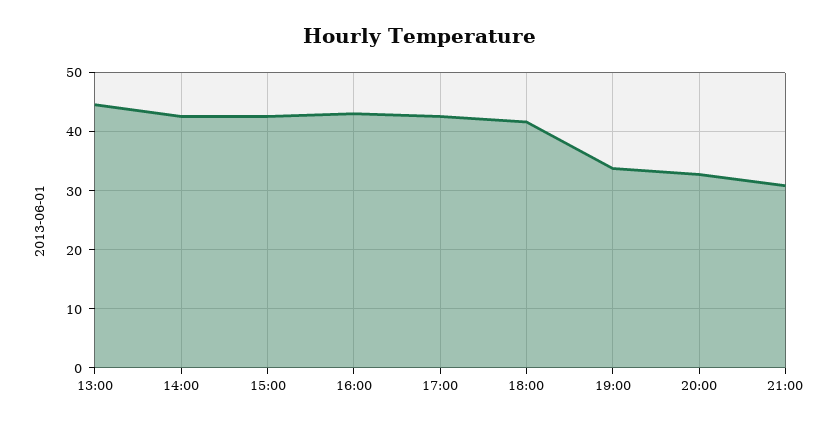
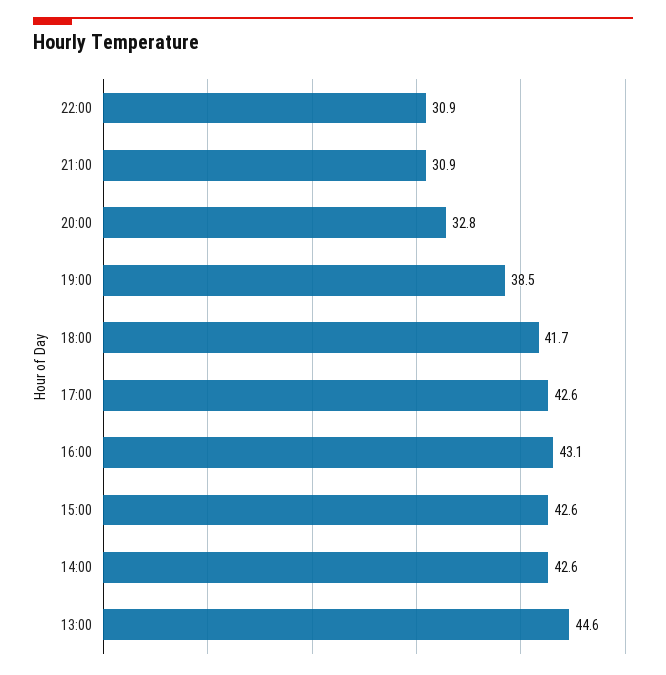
19:00: 34 -> 38.5
22:00: none -> 30.9

